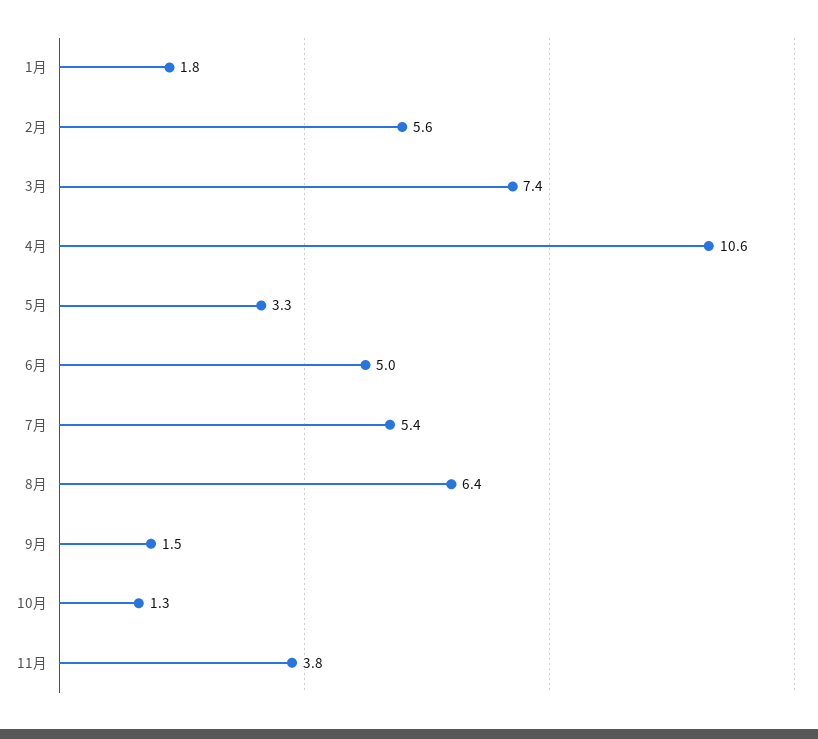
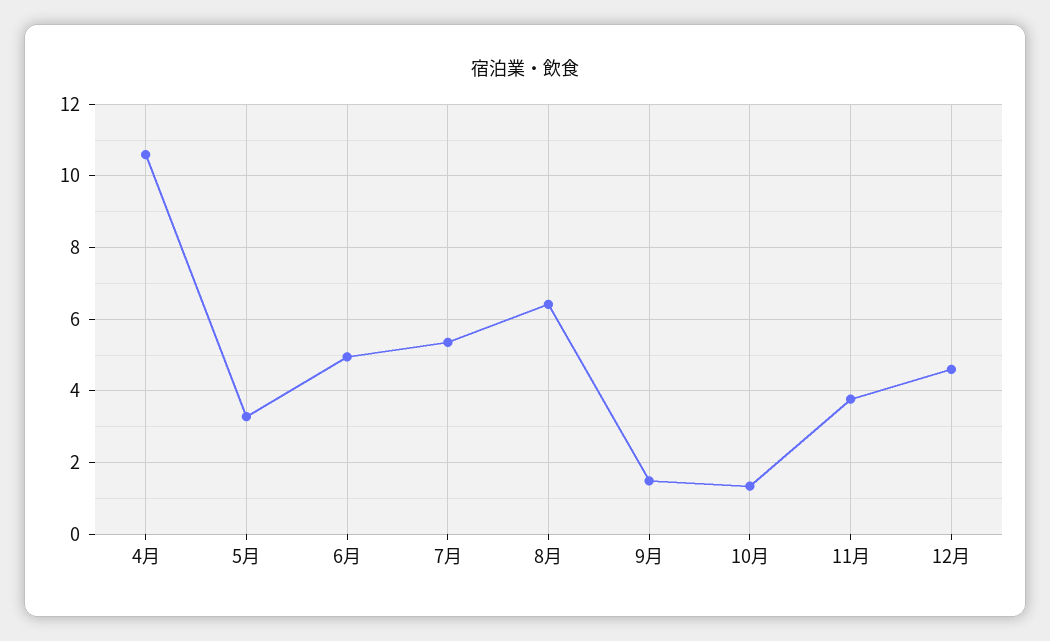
1月: 1.8 -> none
2月: 5.6 -> none
3月: 7.4 -> none
12月: none -> 4.6

